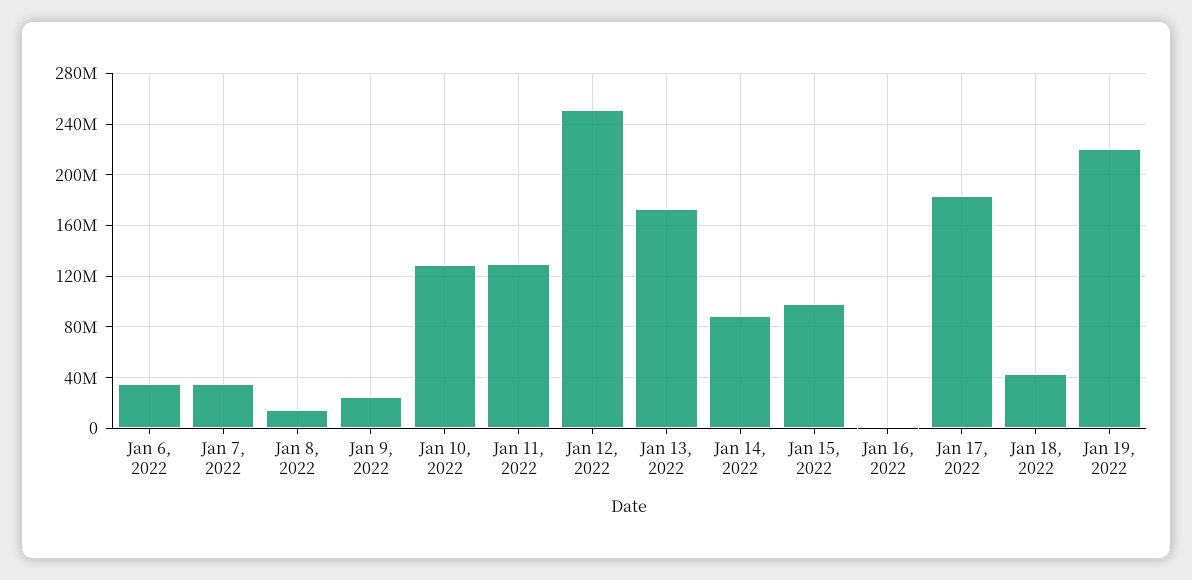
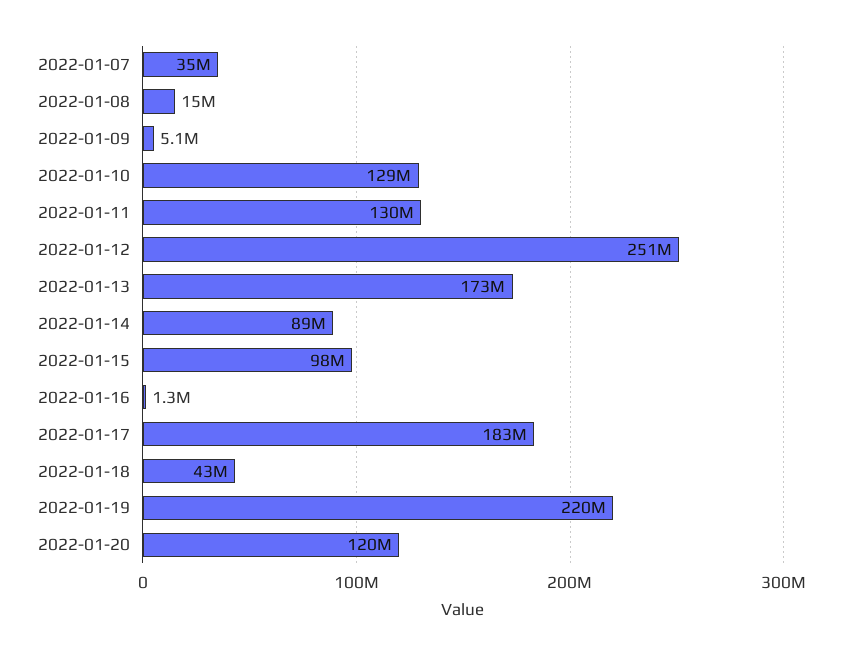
Jan 6, 2022: 35000000 -> none
Jan 9, 2022: 25000000 -> 5100000
2022-01-20: none -> 120000000

